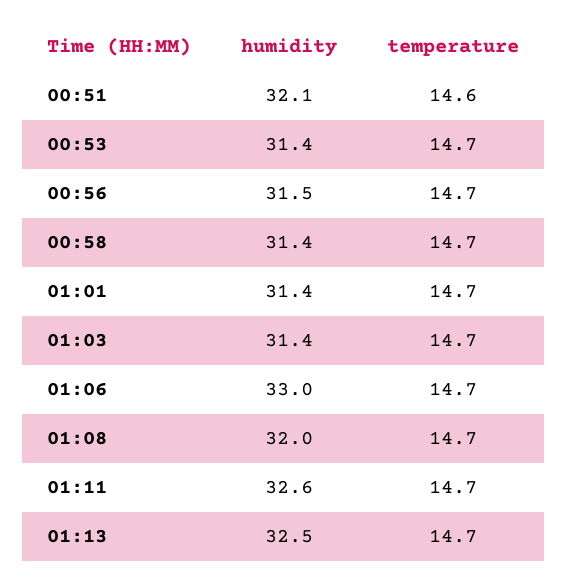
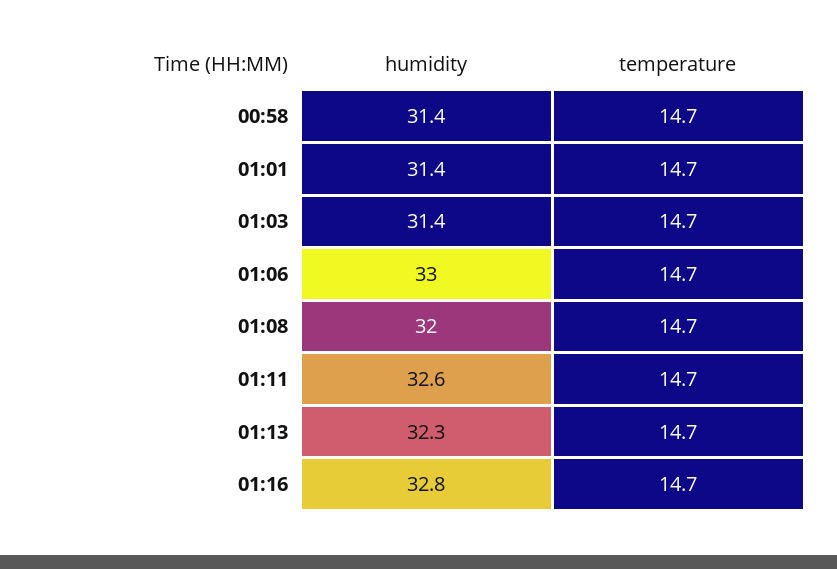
humidity, 00:51: 32.1 -> none
temperature, 00:51: 14.6 -> none
humidity, 00:53: 31.4 -> none
temperature, 00:53: 14.7 -> none
humidity, 00:56: 31.5 -> none
temperature, 00:56: 14.7 -> none
humidity, 01:13: 32.5 -> 32.3
humidity, 01:16: none -> 32.8
temperature, 01:16: none -> 14.7

